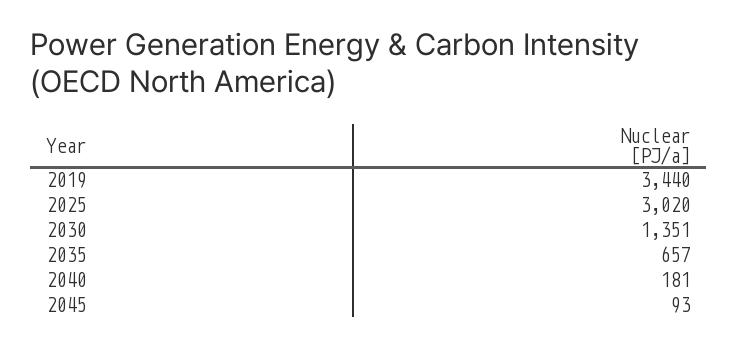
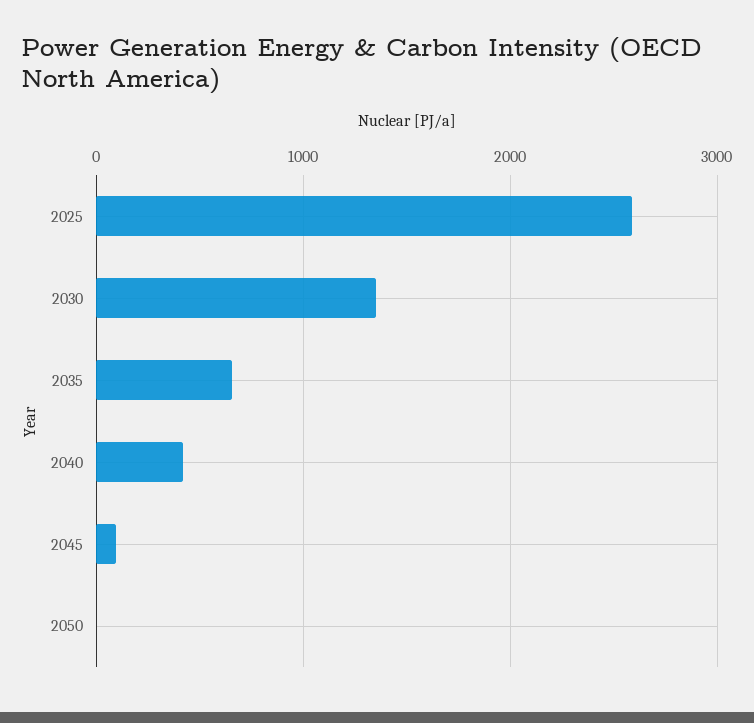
2019: 3440 -> none
2025: 3020 -> 2600
2040: 181 -> 400
2050: none -> 0

